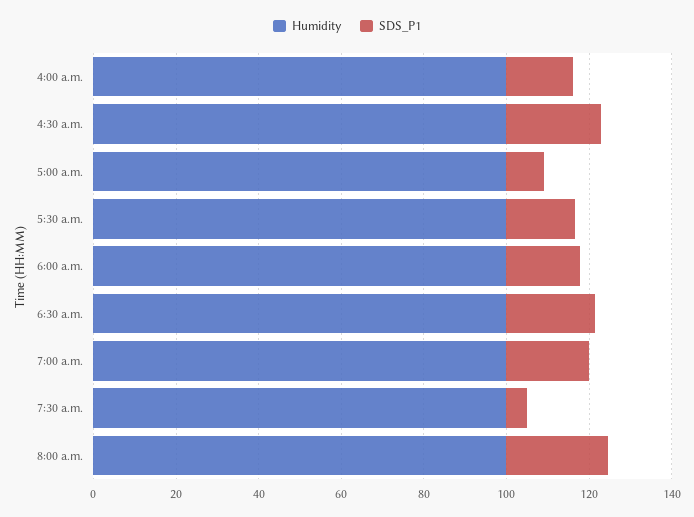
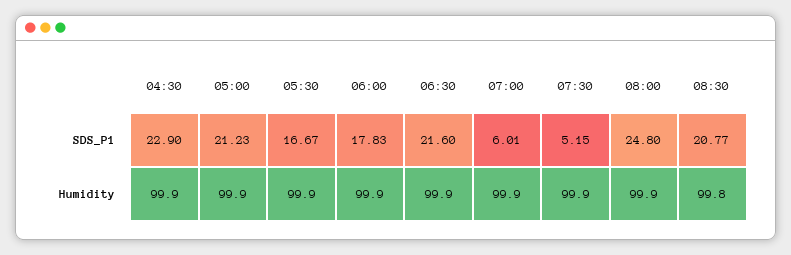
Humidity, 4:00 a.m.: 100 -> none
SDS_P1, 4:00 a.m.: 15 -> none
SDS_P1, 5:00 a.m.: 10 -> 21.23
SDS_P1, 7:00 a.m.: 20 -> 6.01
SDS_P1, 08:30: none -> 20.77
Humidity, 08:30: none -> 99.8

